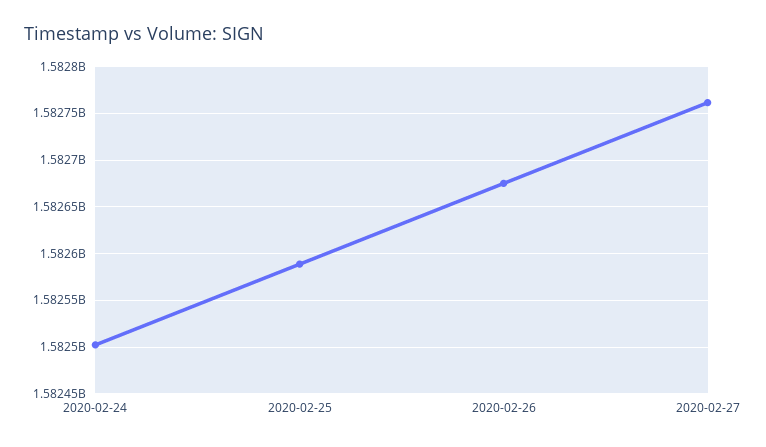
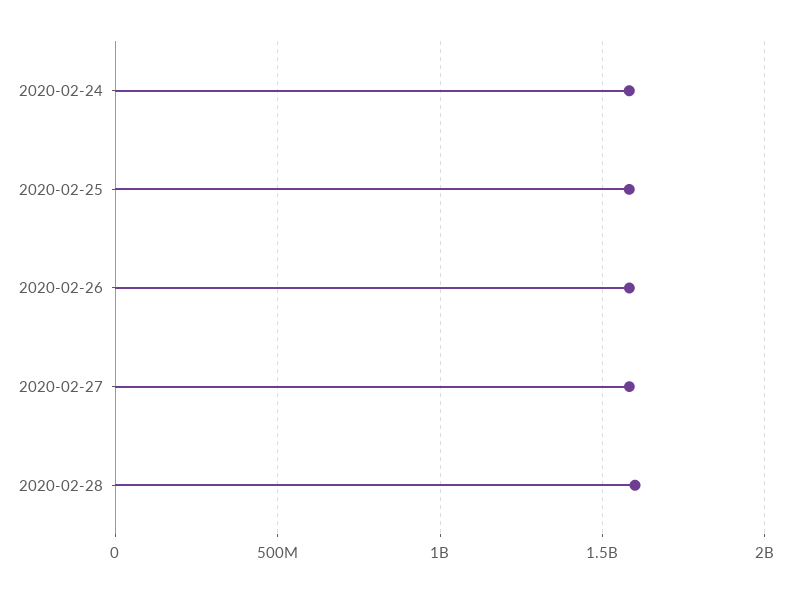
2020-02-28: none -> 1600000000

